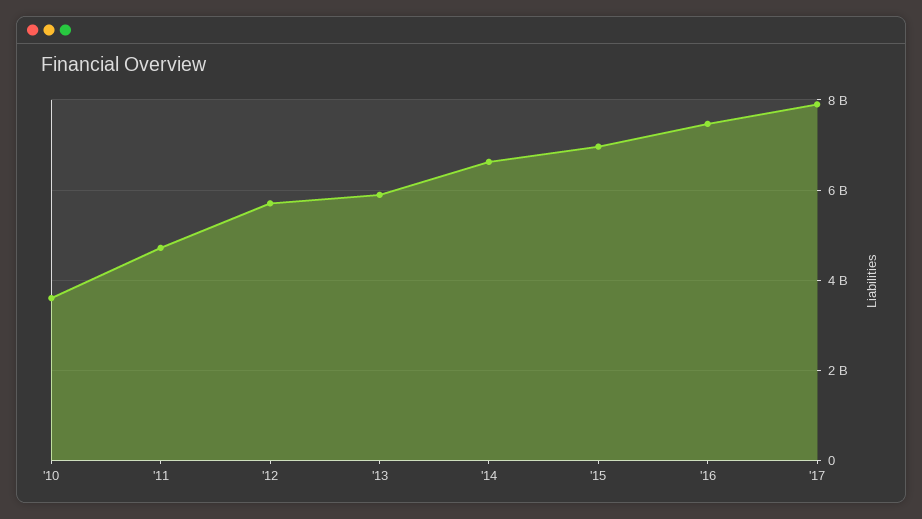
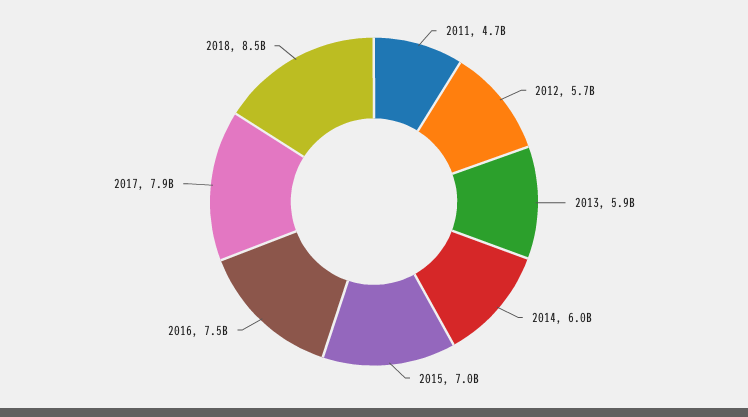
'10: 3600000000 -> none
'14: 6600000000 -> 6000000000
2018: none -> 8500000000

